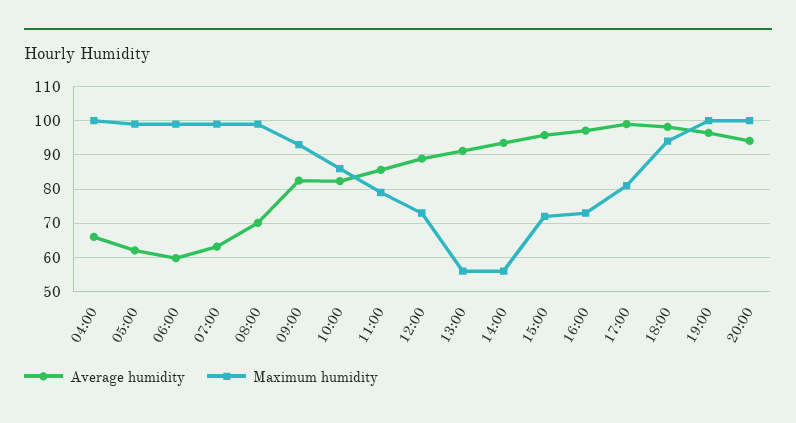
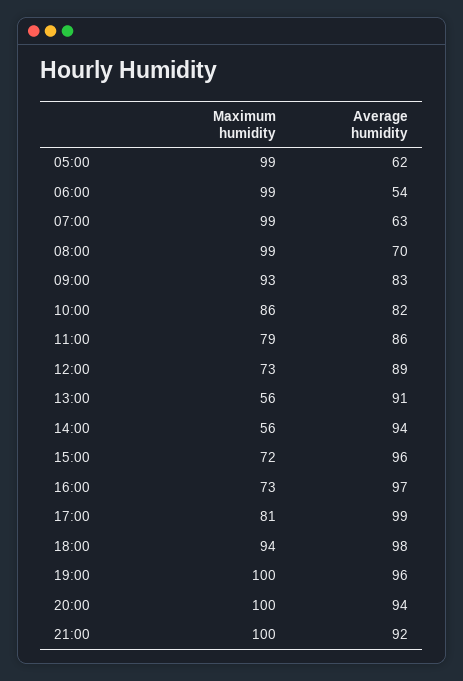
Average humidity, 04:00: 66 -> none
Maximum humidity, 04:00: 100 -> none
Average humidity, 06:00: 60 -> 54
Maximum humidity, 21:00: none -> 100
Average humidity, 21:00: none -> 92

